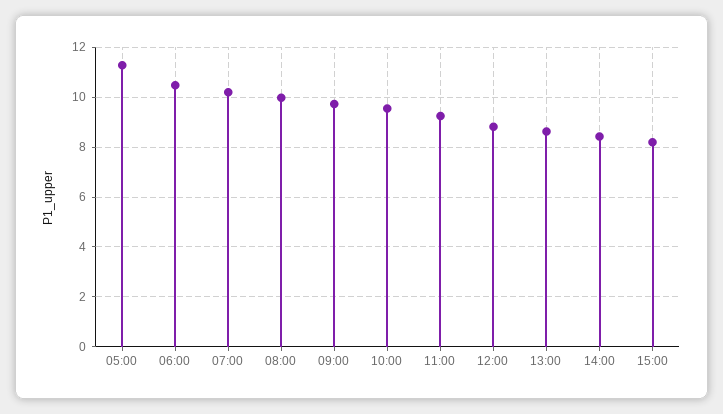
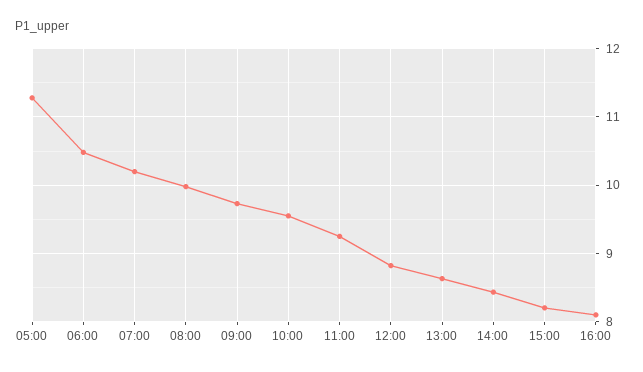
16:00: none -> 8.1

